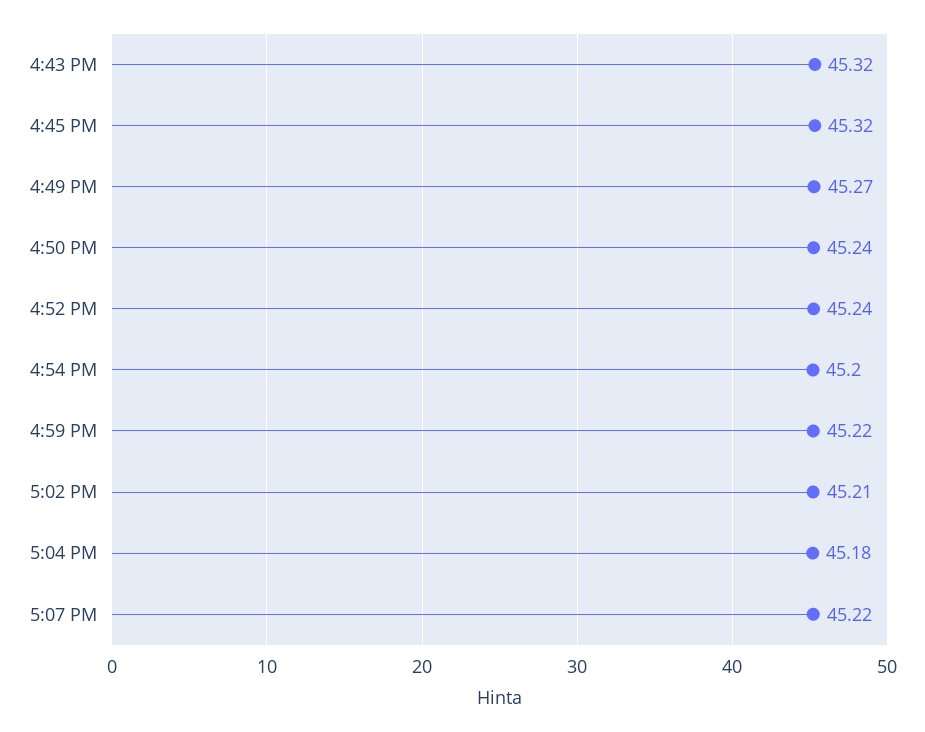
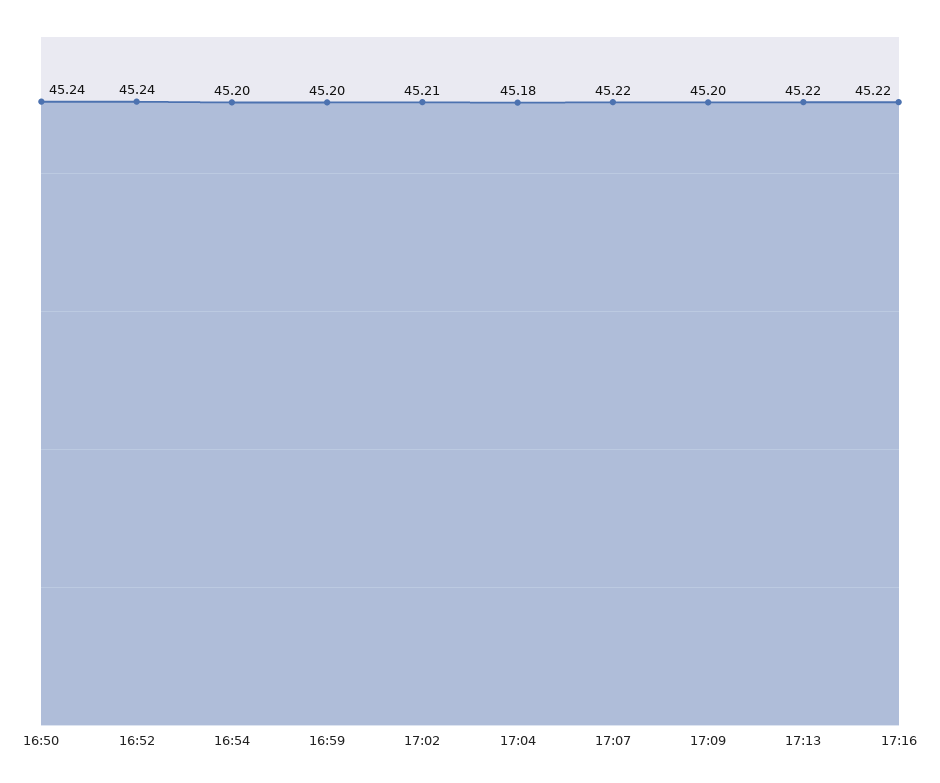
4:43 PM: 45.32 -> none
4:45 PM: 45.32 -> none
4:49 PM: 45.27 -> none
4:59 PM: 45.22 -> 45.2
17:09: none -> 45.2
17:13: none -> 45.22
17:16: none -> 45.22

